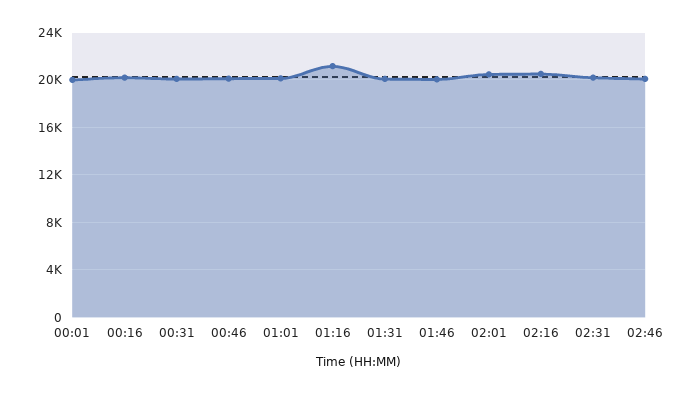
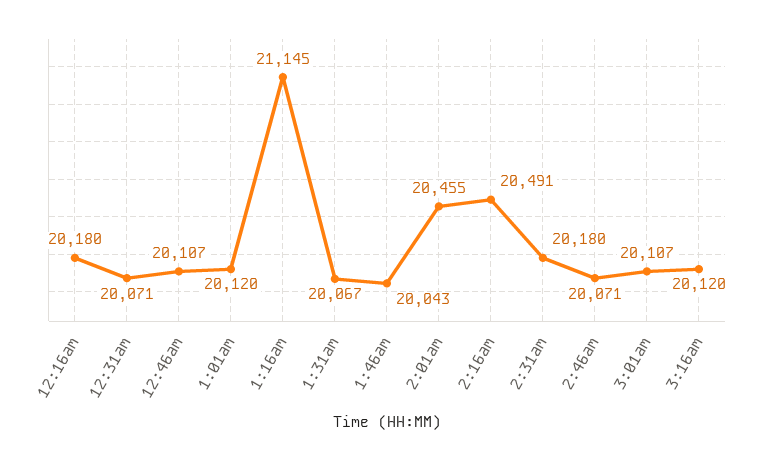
00:01: 20000 -> none
3:01am: none -> 20107
3:16am: none -> 20120

